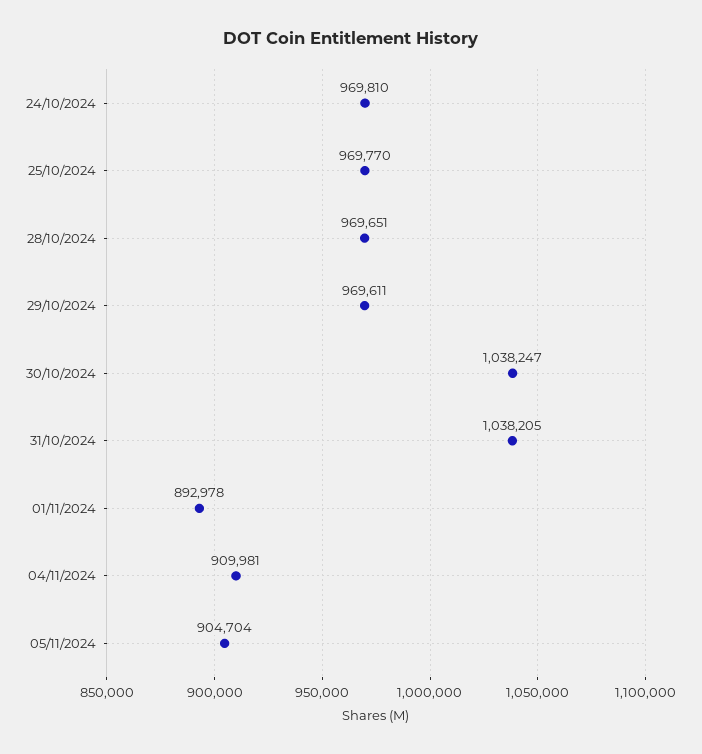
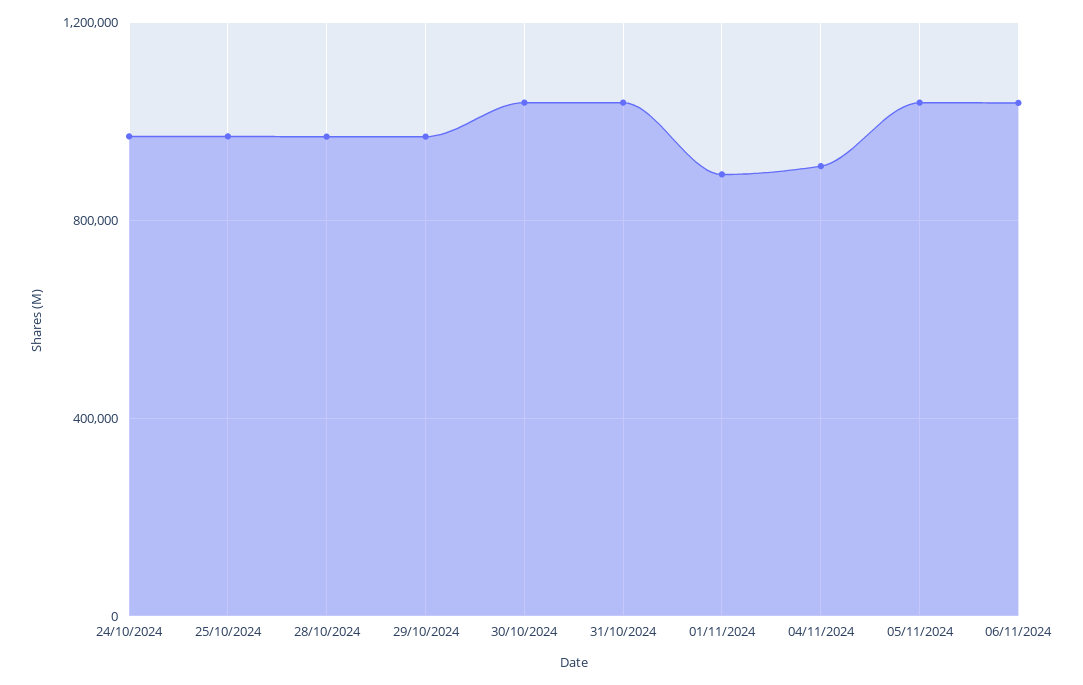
05/11/2024: 904704 -> 1050000
06/11/2024: none -> 1050000

